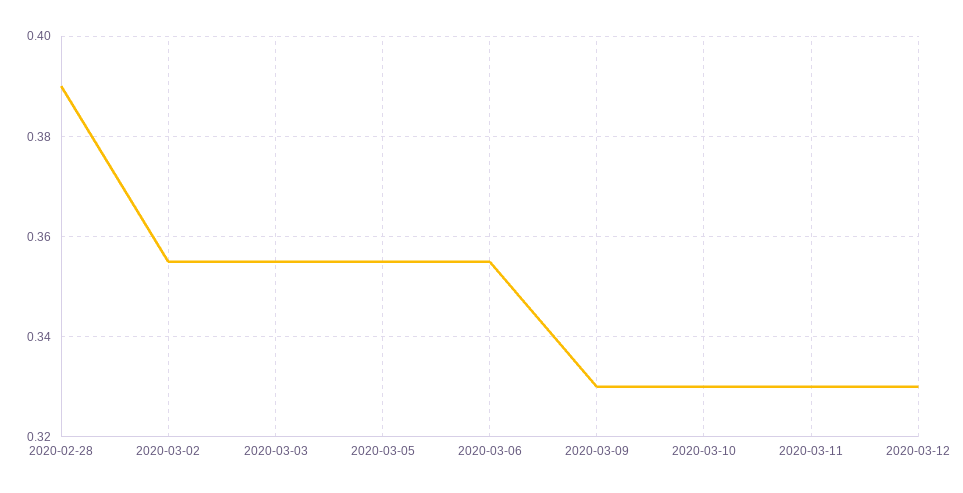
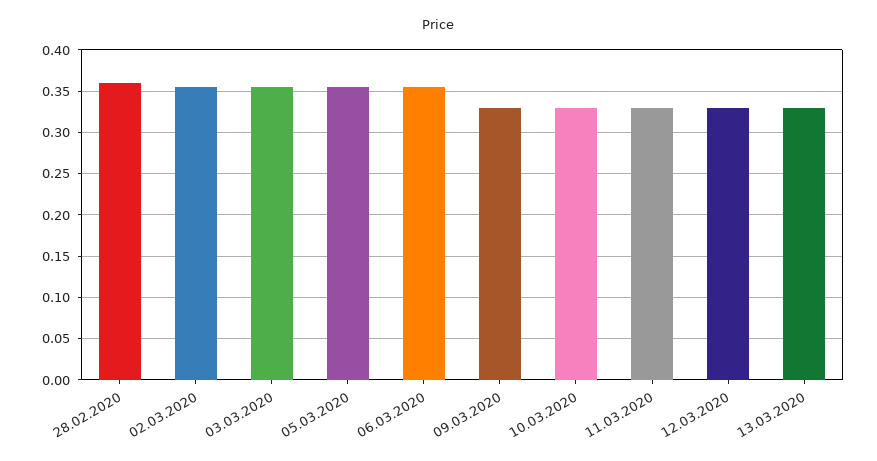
2020-02-28: 0.39 -> 0.36
13.03.2020: none -> 0.33

